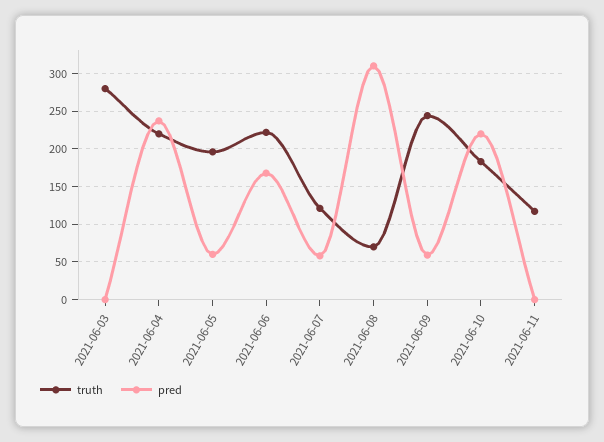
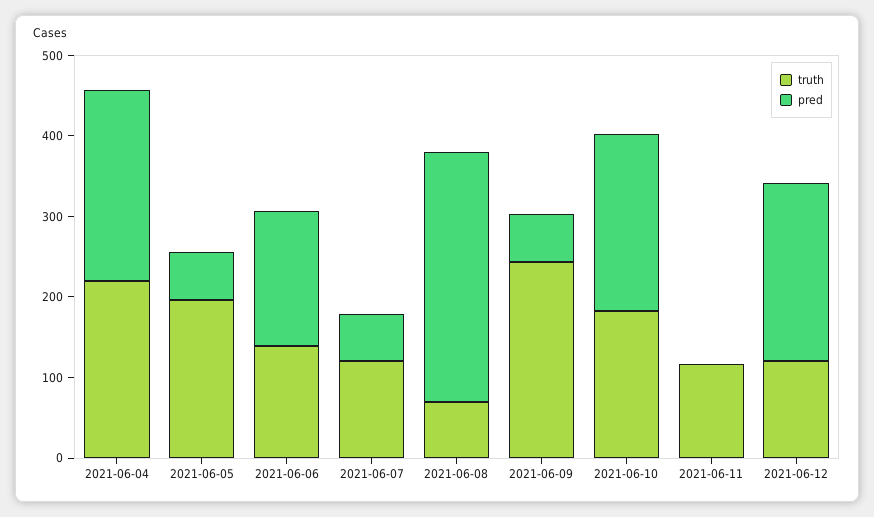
truth, 2021-06-03: 280 -> none
pred, 2021-06-03: 0 -> none
truth, 2021-06-06: 220 -> 140
truth, 2021-06-12: none -> 120
pred, 2021-06-12: none -> 220

